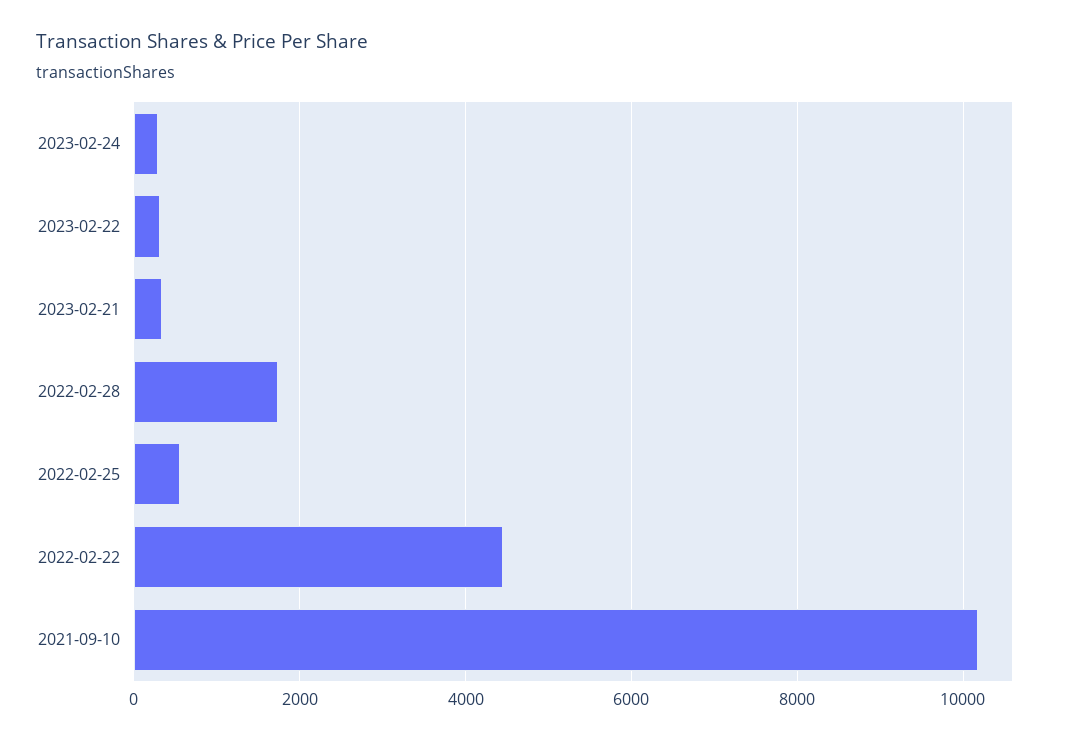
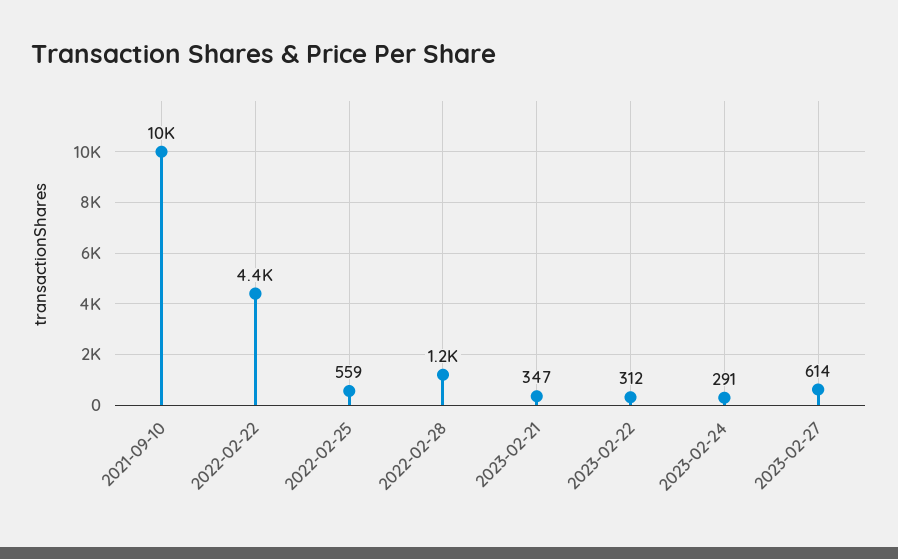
2022-02-28: 1800 -> 1200
2023-02-27: none -> 614

